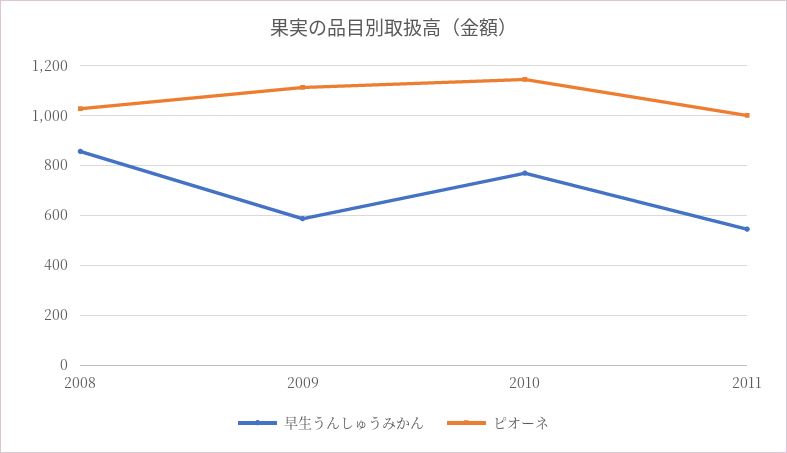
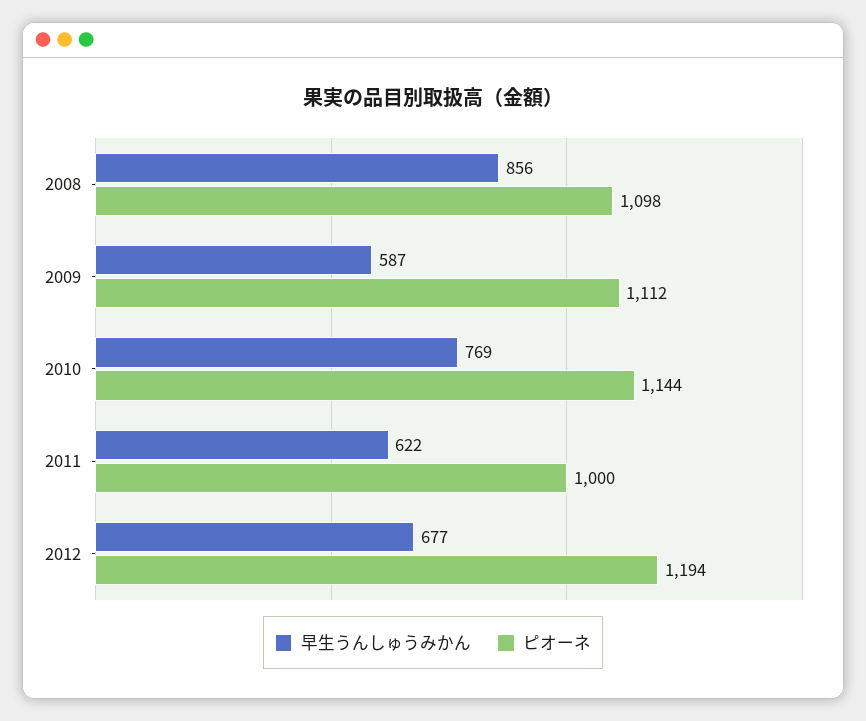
ピオーネ, 2008: 1025 -> 1098
早生うんしゅうみかん, 2011: 550 -> 622
早生うんしゅうみかん, 2012: none -> 677
ピオーネ, 2012: none -> 1194

